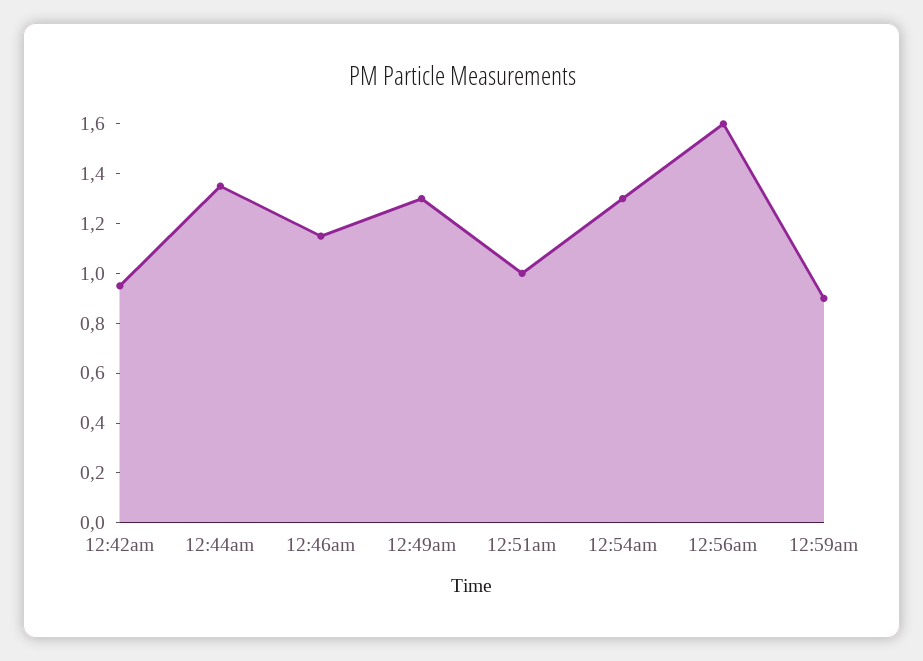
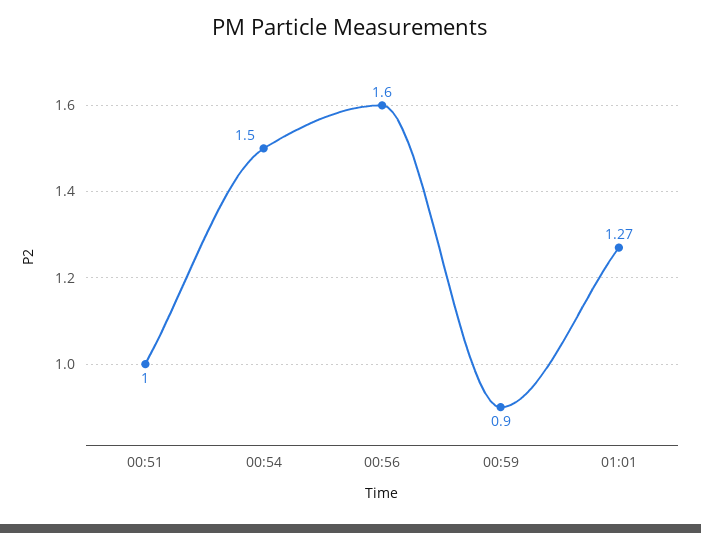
12:42am: 0.95 -> none
12:44am: 1.35 -> none
12:46am: 1.15 -> none
12:49am: 1.3 -> none
12:54am: 1.3 -> 1.5
01:01: none -> 1.27

